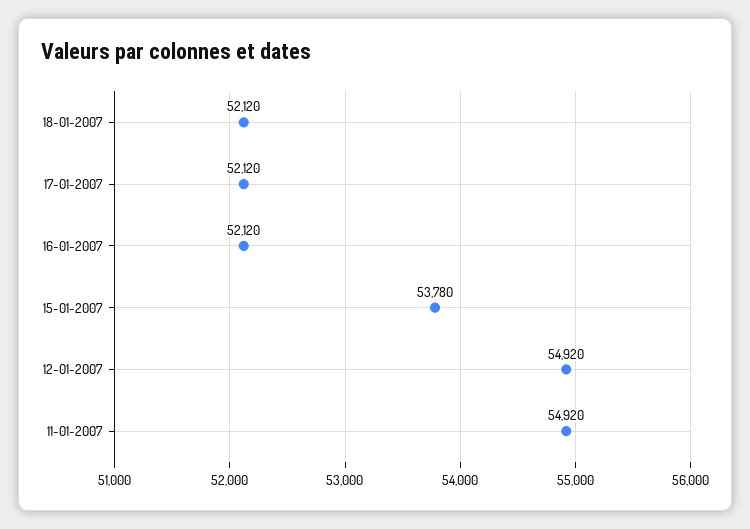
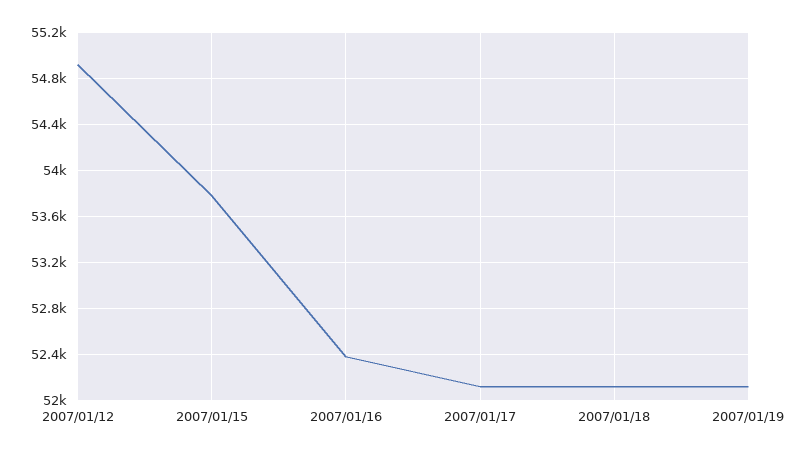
16-01-2007: 52120 -> 52400
11-01-2007: 54920 -> none
2007/01/19: none -> 52100

